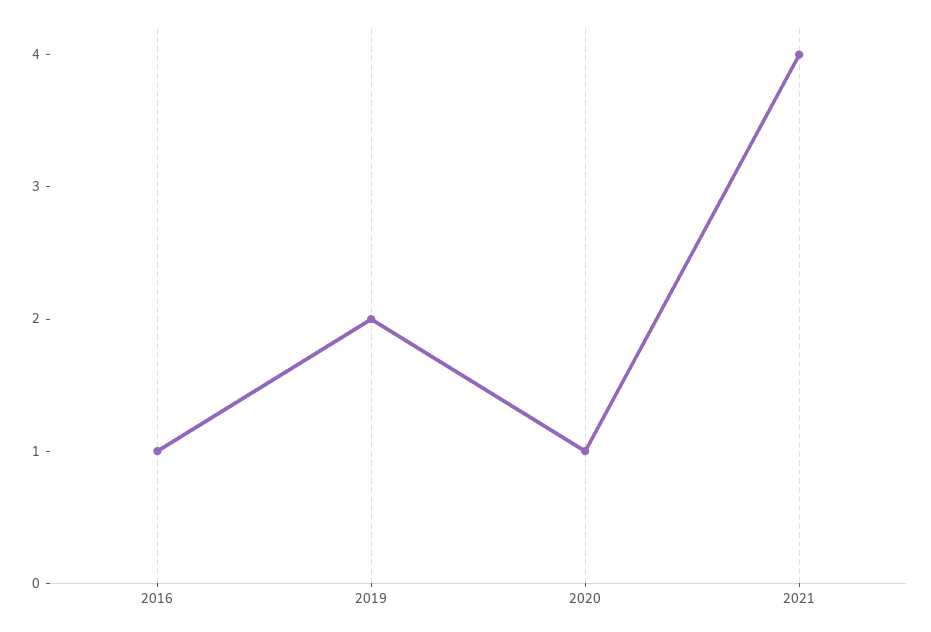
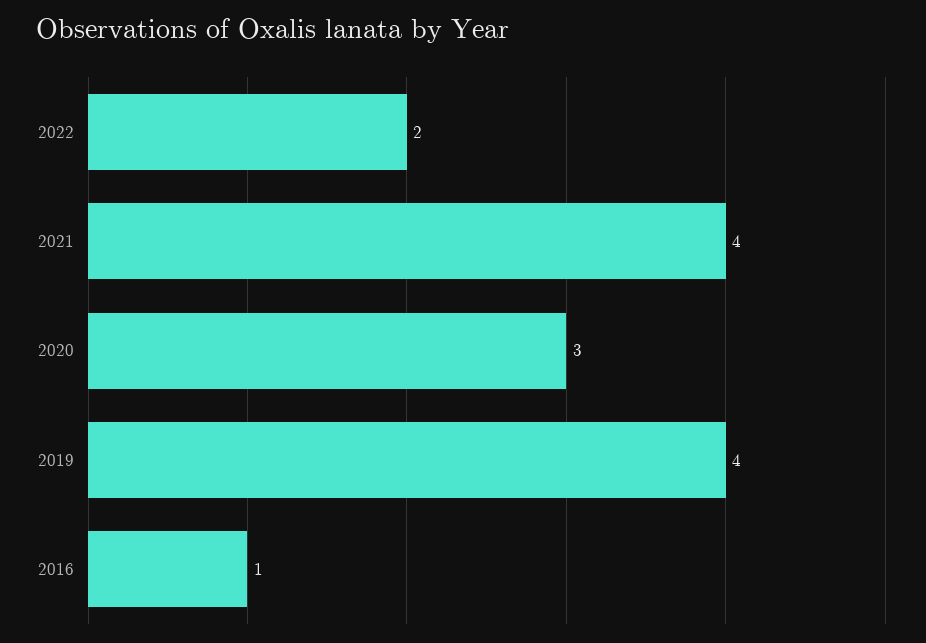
2019: 2 -> 4
2020: 1 -> 3
2022: none -> 2

